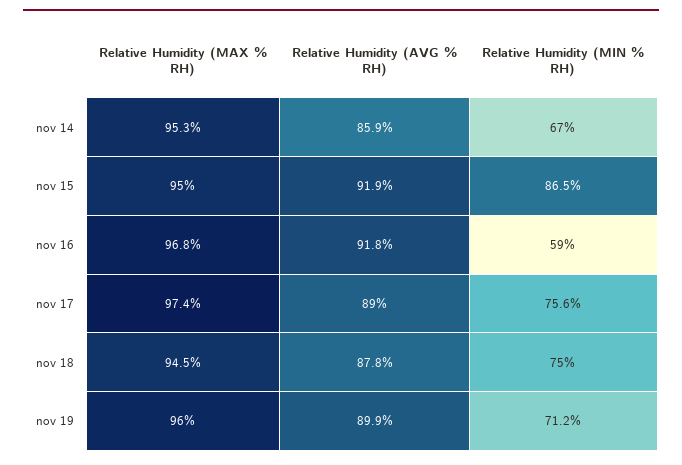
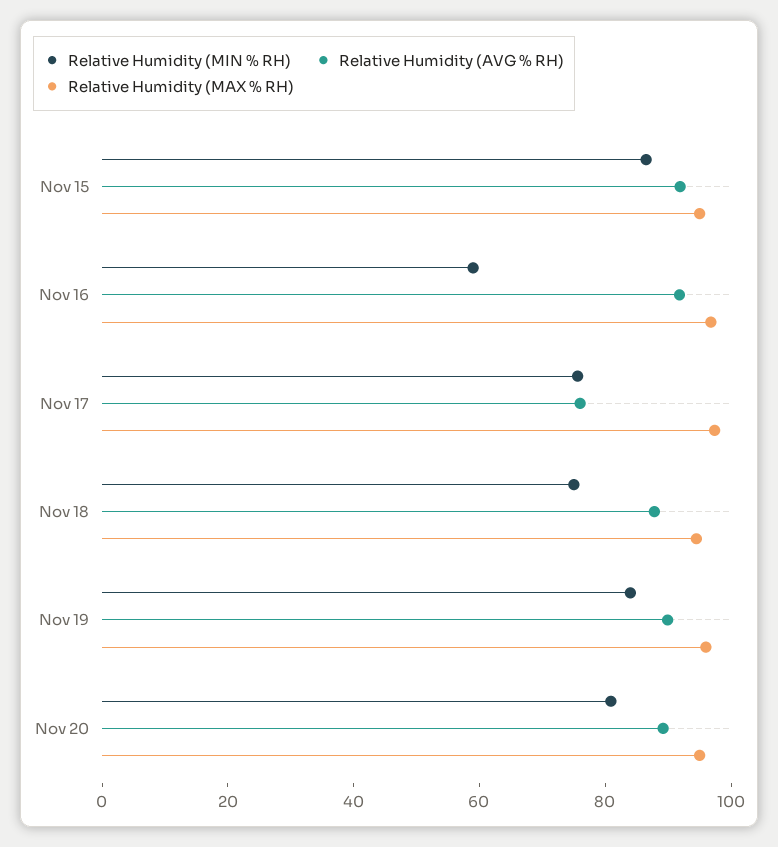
Relative Humidity (MAX % RH), nov 14: 95.3 -> none
Relative Humidity (AVG % RH), nov 14: 85.9 -> none
Relative Humidity (MIN % RH), nov 14: 67 -> none
Relative Humidity (AVG % RH), nov 17: 89 -> 75
Relative Humidity (MIN % RH), nov 19: 71.2 -> 85
Relative Humidity (MIN % RH), Nov 20: none -> 80
Relative Humidity (AVG % RH), Nov 20: none -> 90
Relative Humidity (MAX % RH), Nov 20: none -> 95

